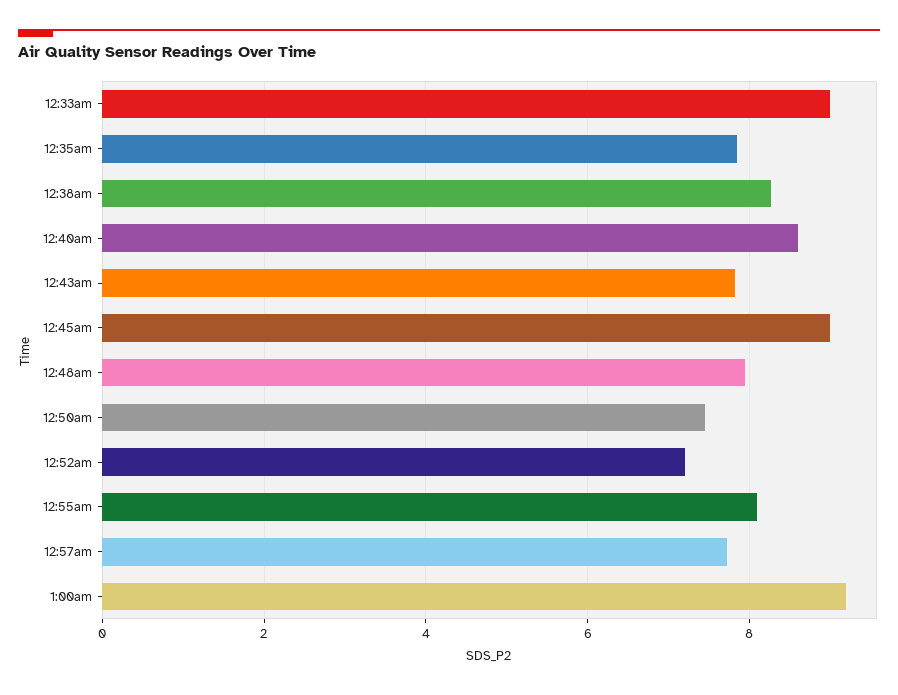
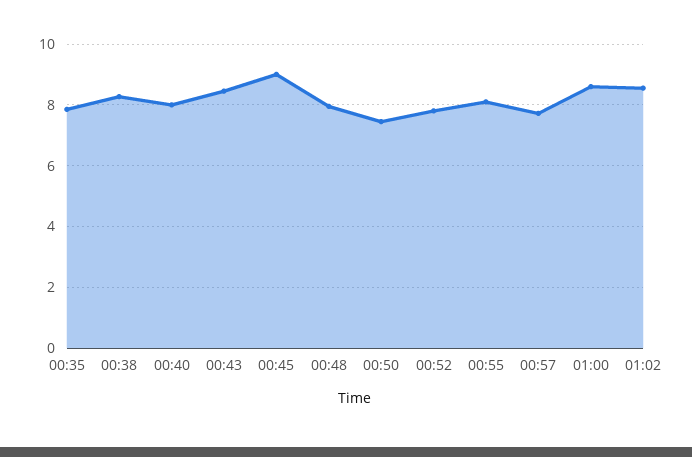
12:33am: 9 -> none
12:40am: 8.6 -> 8
12:43am: 7.8 -> 8.4
12:52am: 7.2 -> 7.8
1:00am: 9.2 -> 8.6
01:02: none -> 8.6

